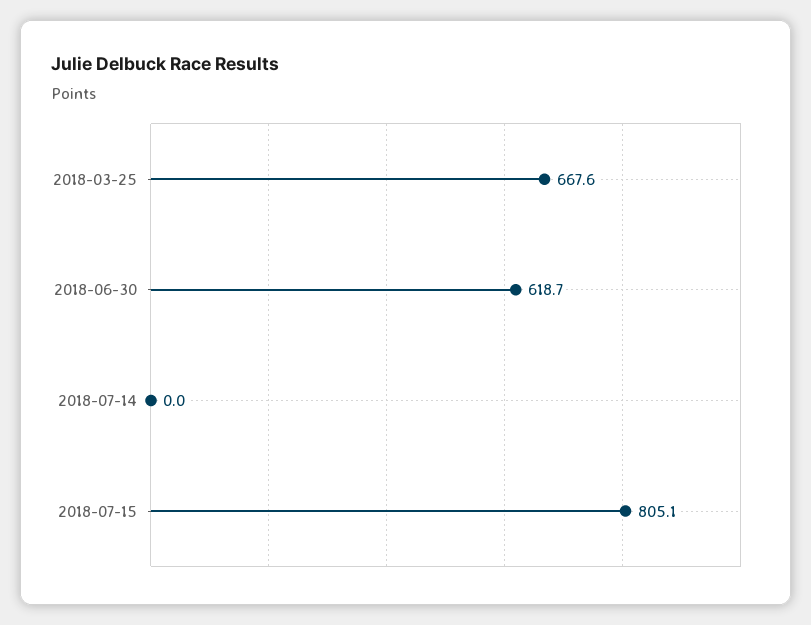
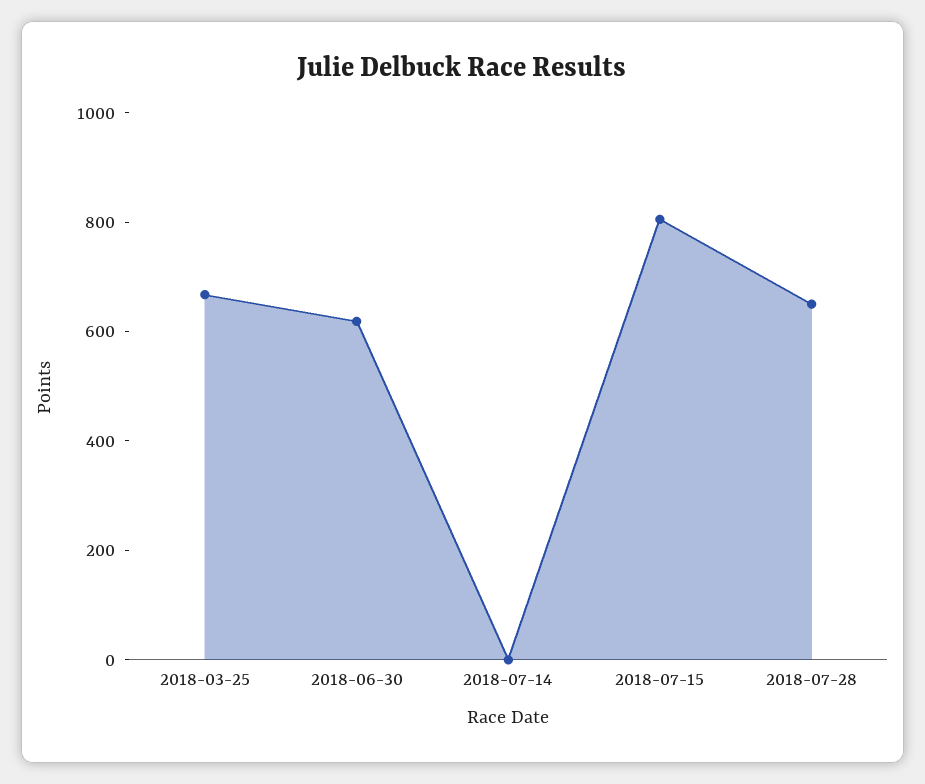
2018-07-28: none -> 650

